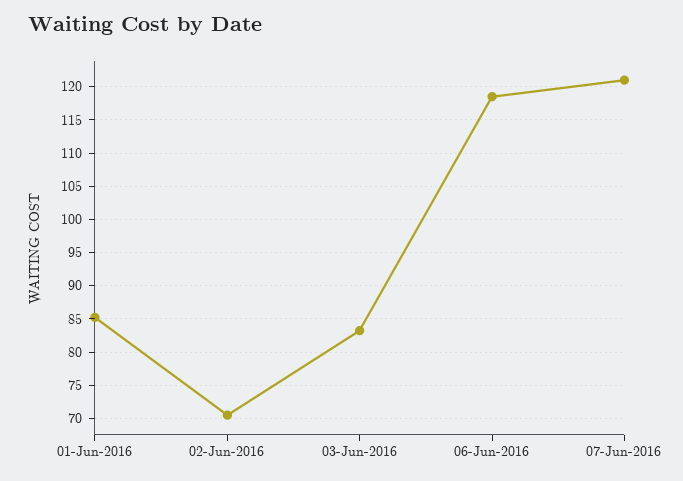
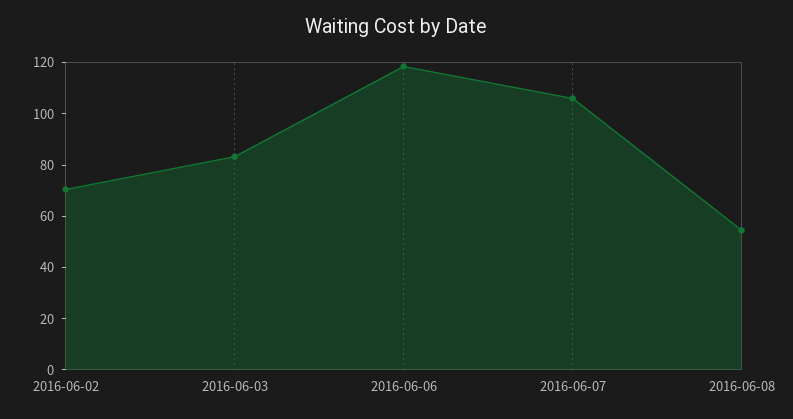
01-Jun-2016: 85 -> none
07-Jun-2016: 121 -> 105
2016-06-08: none -> 55

